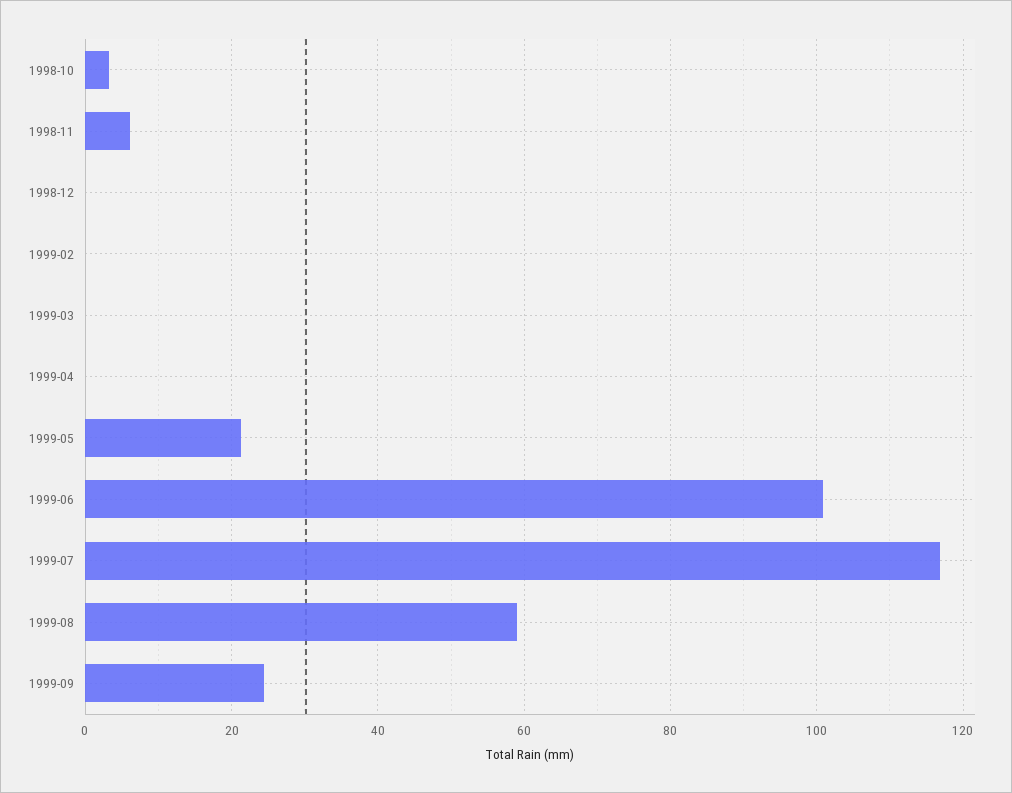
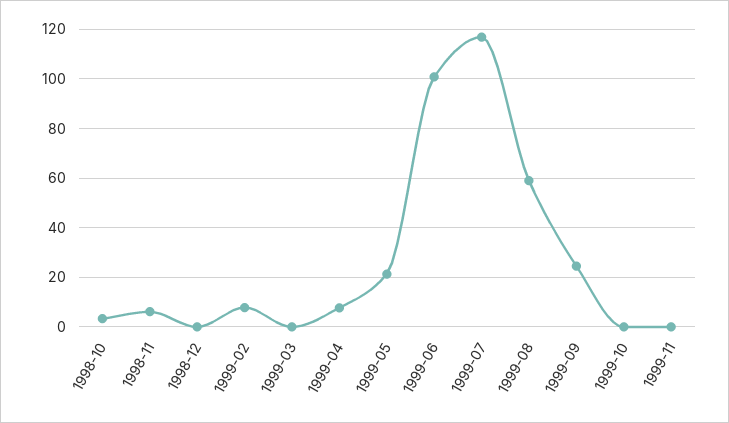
1999-02: 0 -> 7.5
1999-04: 0 -> 7.5
1999-10: none -> 0
1999-11: none -> 0

